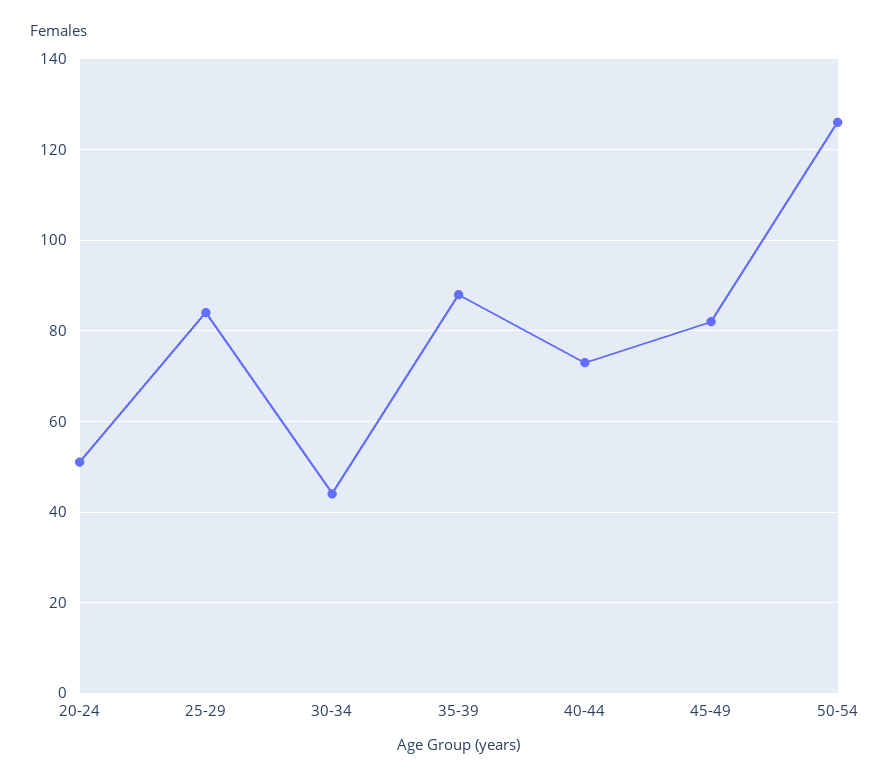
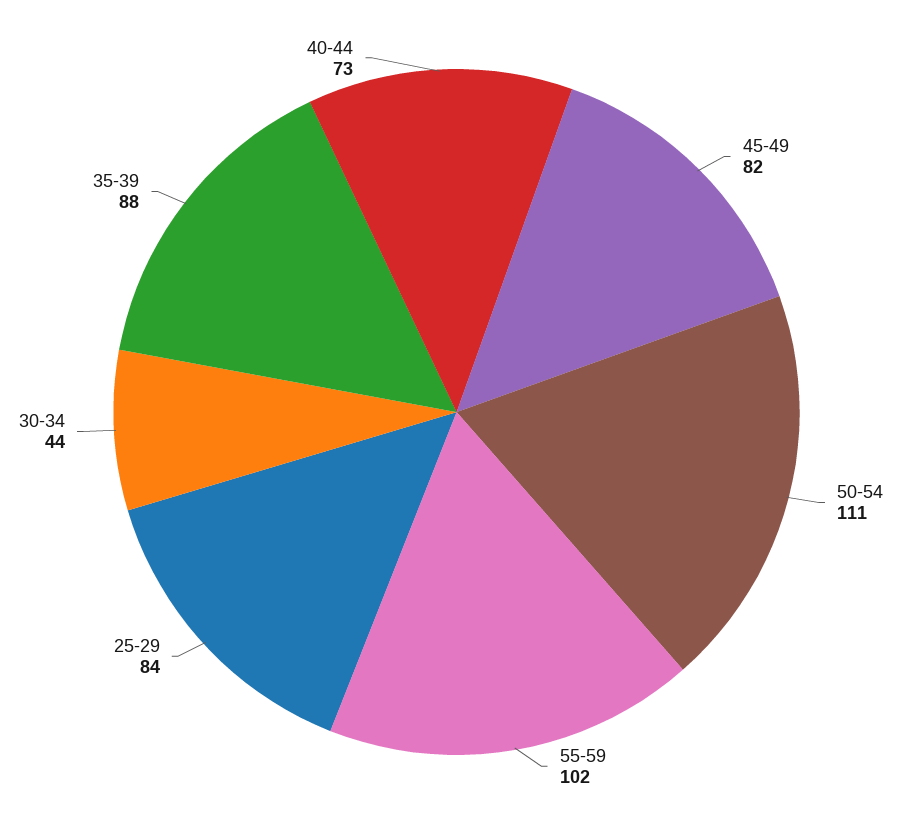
20-24: 50 -> none
50-54: 125 -> 111
55-59: none -> 102

